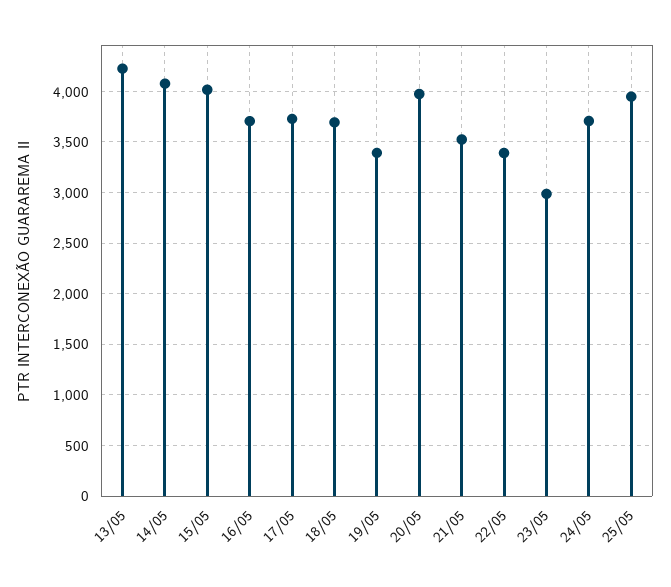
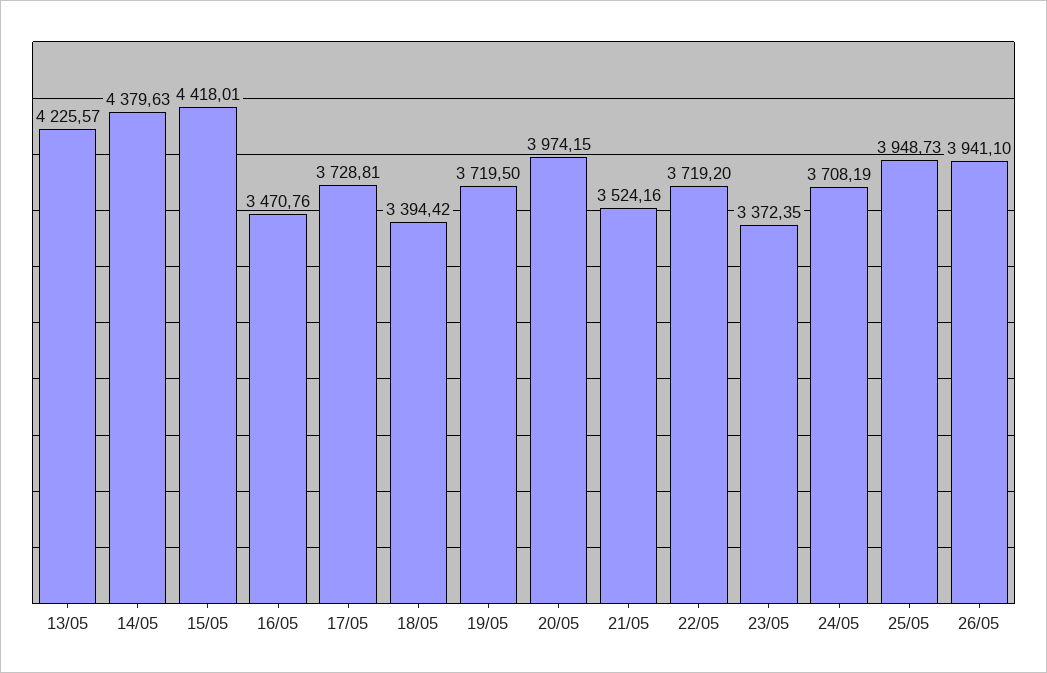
14/05: 4100 -> 4379.63
15/05: 4000 -> 4418.01
16/05: 3700 -> 3470.76
18/05: 3700 -> 3394.42
19/05: 3400 -> 3719.5
22/05: 3400 -> 3719.2
23/05: 3000 -> 3372.35
26/05: none -> 3941.1

